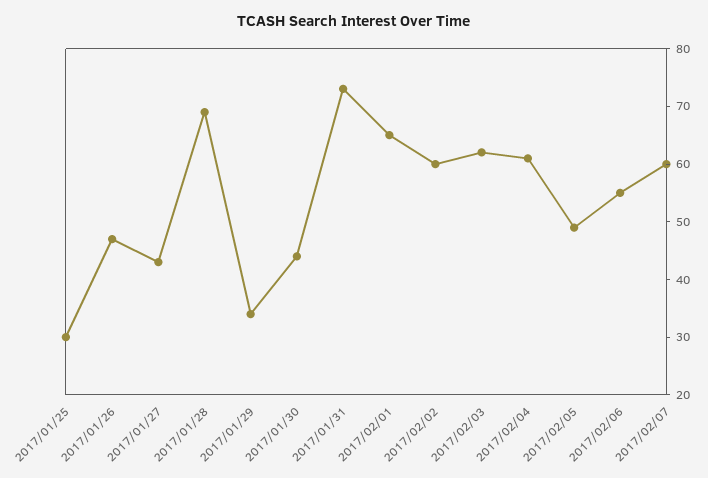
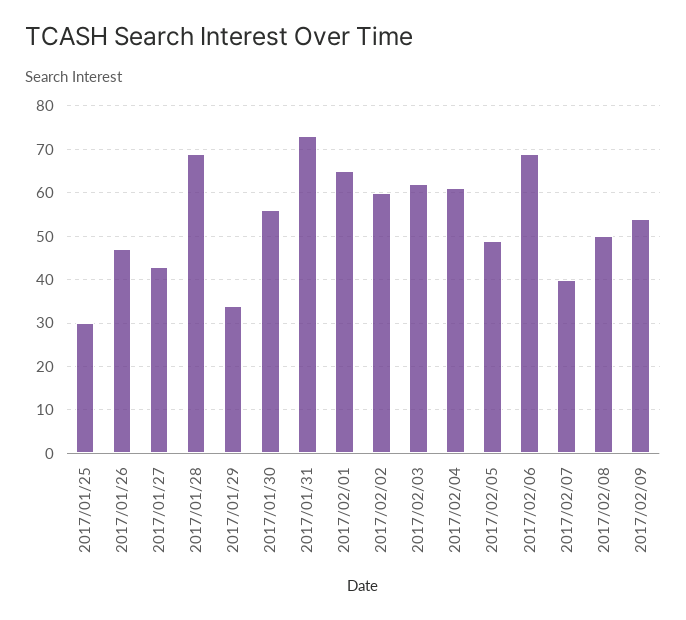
2017/01/30: 45 -> 55
2017/02/06: 55 -> 70
2017/02/07: 60 -> 40
2017/02/08: none -> 50
2017/02/09: none -> 55

